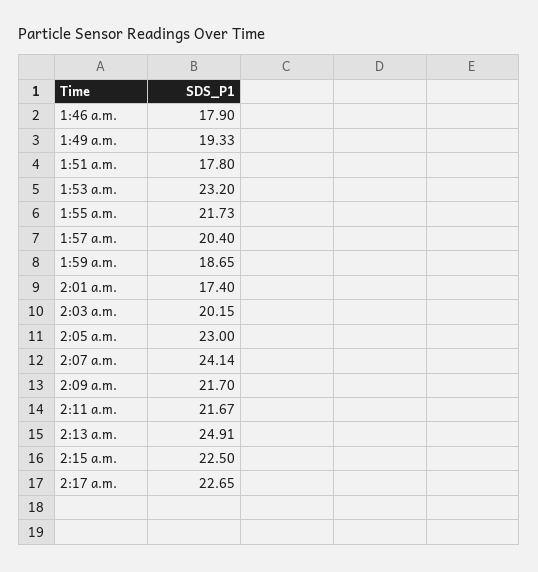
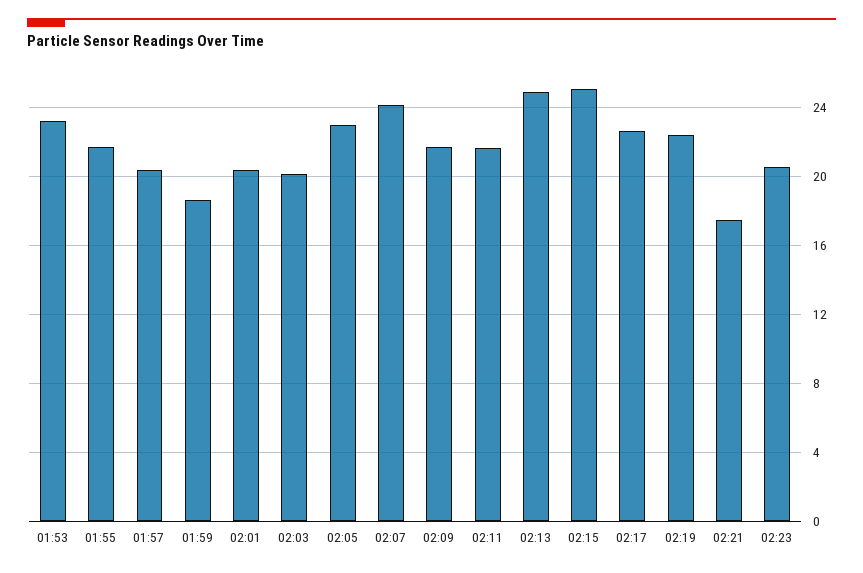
1:46 a.m.: 17.9 -> none
1:49 a.m.: 19.33 -> none
1:51 a.m.: 17.8 -> none
2:01 a.m.: 17.4 -> 20.5
2:15 a.m.: 22.5 -> 25
02:19: none -> 22.5
02:21: none -> 17.5
02:23: none -> 20.5

